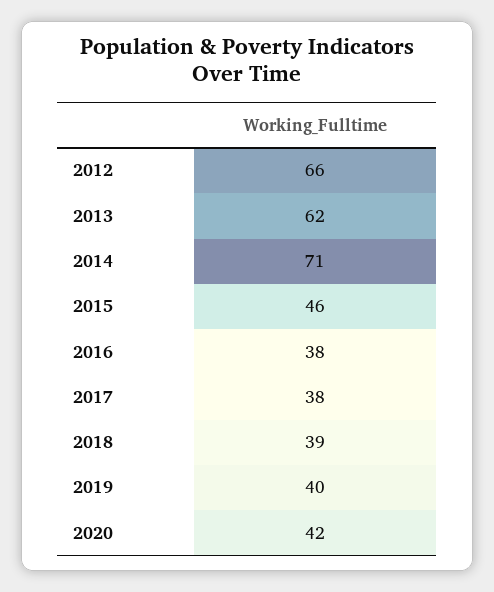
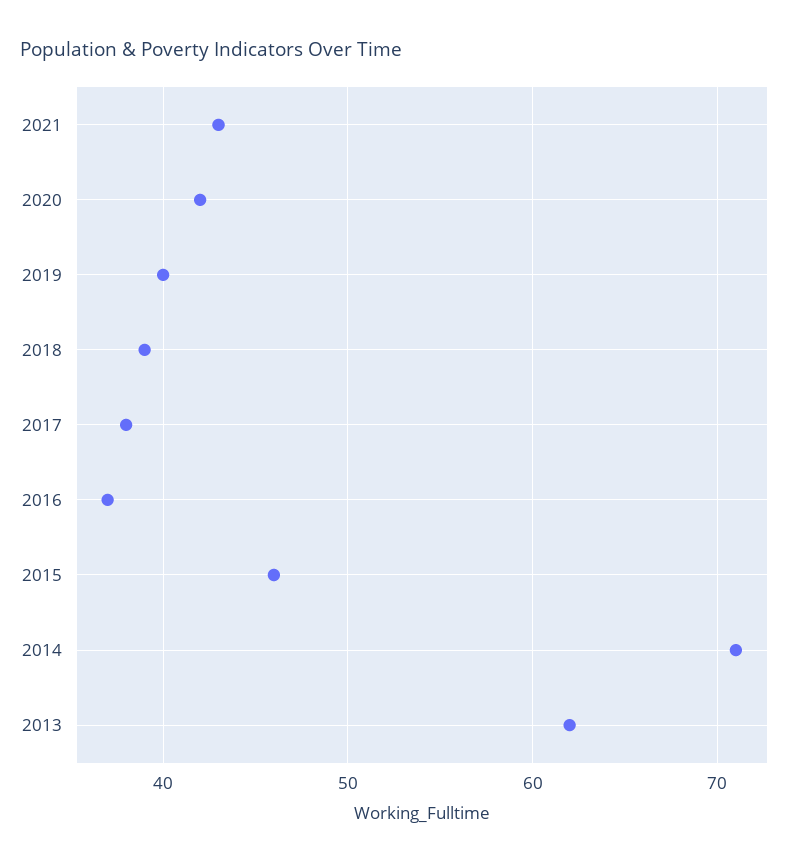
2012: 66 -> none
2016: 38 -> 37
2021: none -> 43

